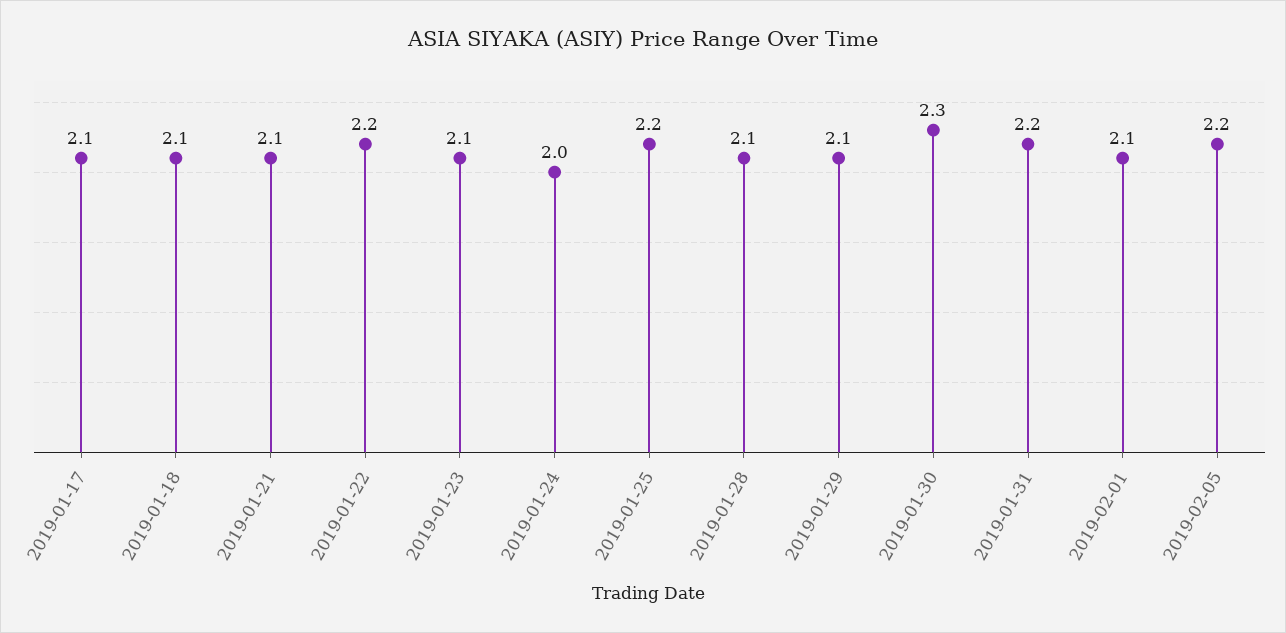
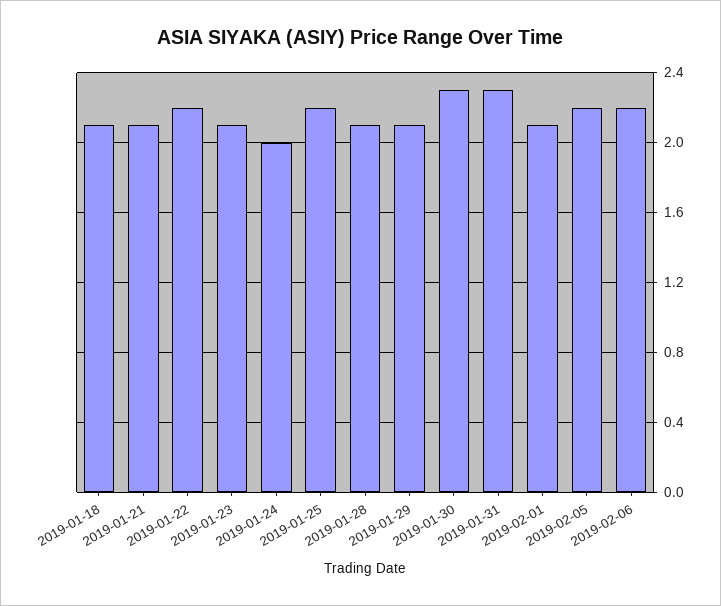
2019-01-17: 2.1 -> none
2019-01-31: 2.2 -> 2.3
2019-02-06: none -> 2.2

